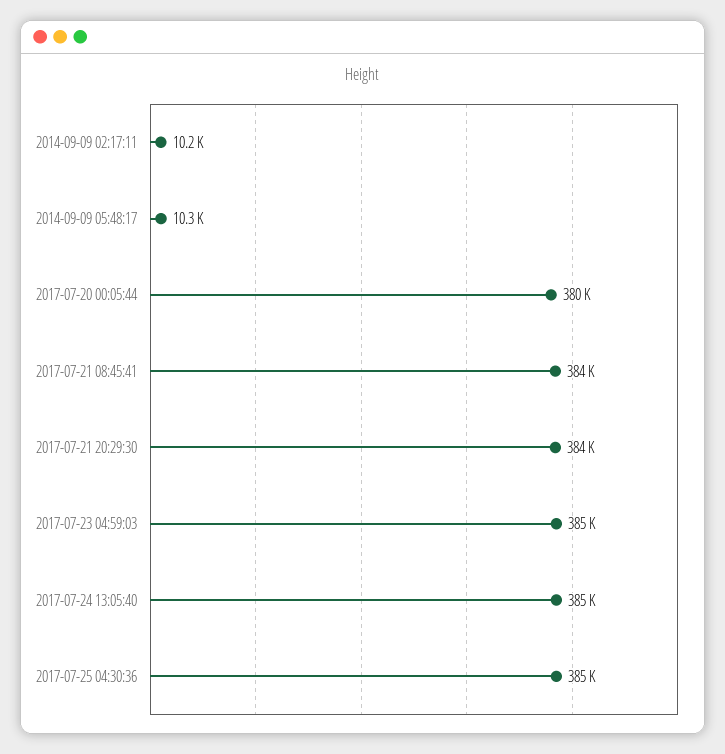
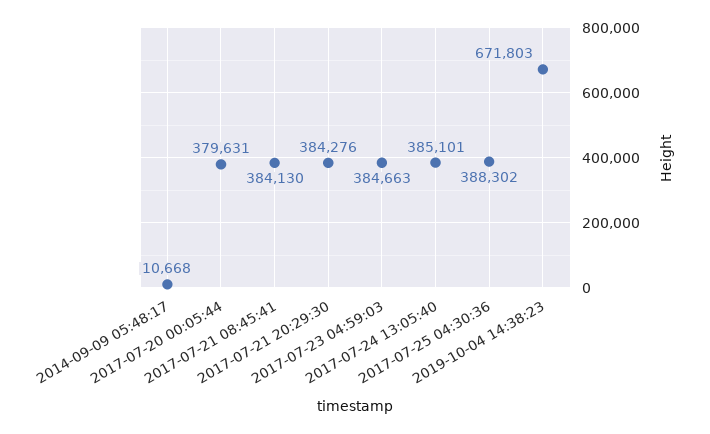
2014-09-09 02:17:11: 10200 -> none
2014-09-09 05:48:17: 10300 -> 10668
2017-07-25 04:30:36: 385000 -> 388302
2019-10-04 14:38:23: none -> 671803

